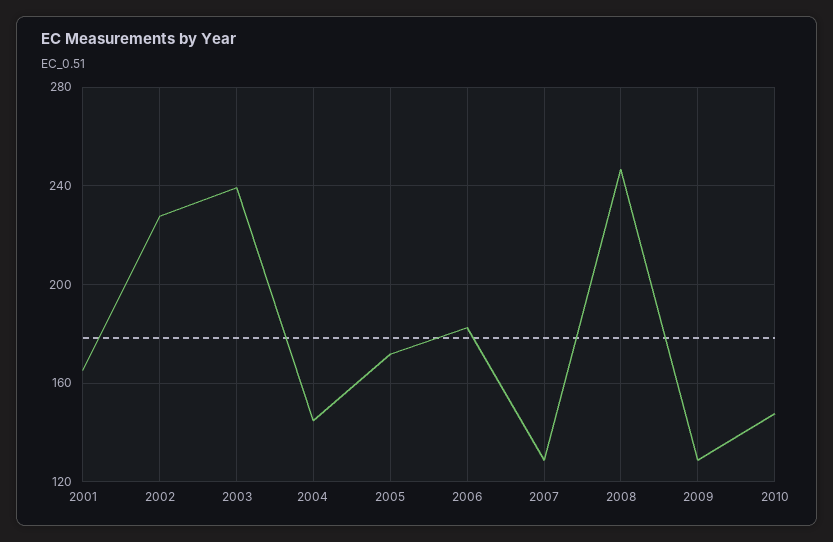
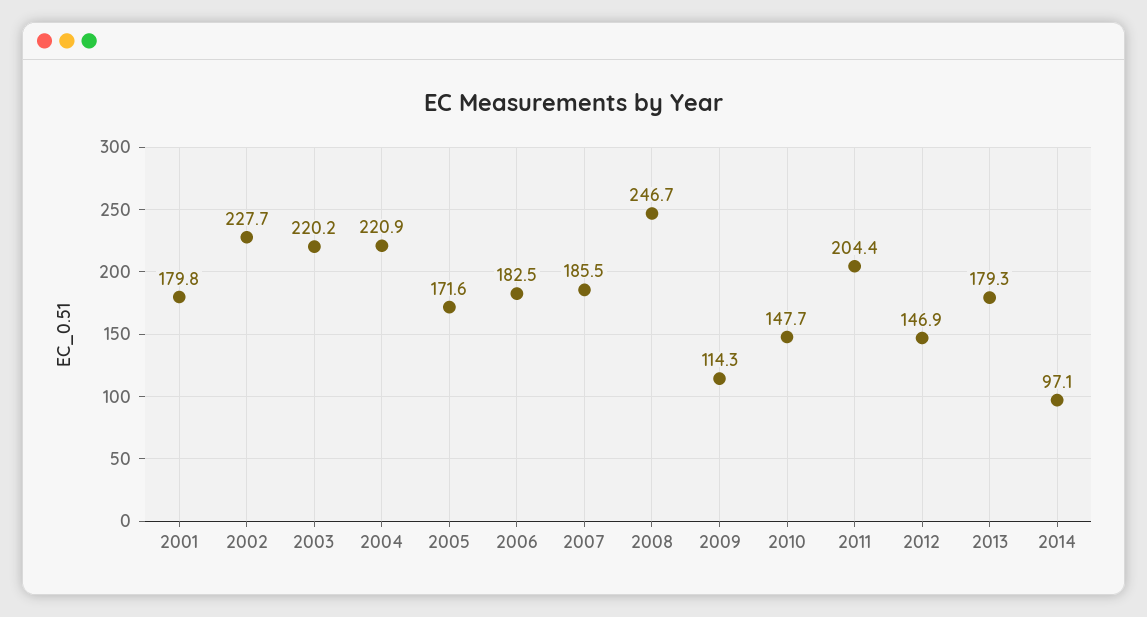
2001: 165 -> 179.8
2003: 240 -> 220.2
2004: 145 -> 220.9
2007: 130 -> 185.5
2009: 130 -> 114.3
2011: none -> 204.4
2012: none -> 146.9
2013: none -> 179.3
2014: none -> 97.1

